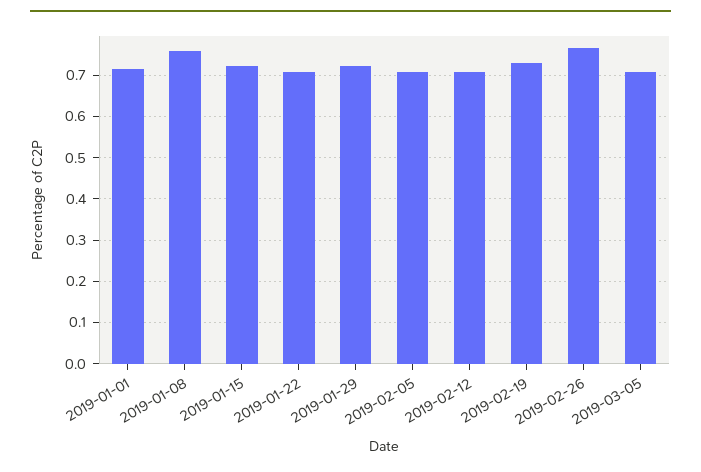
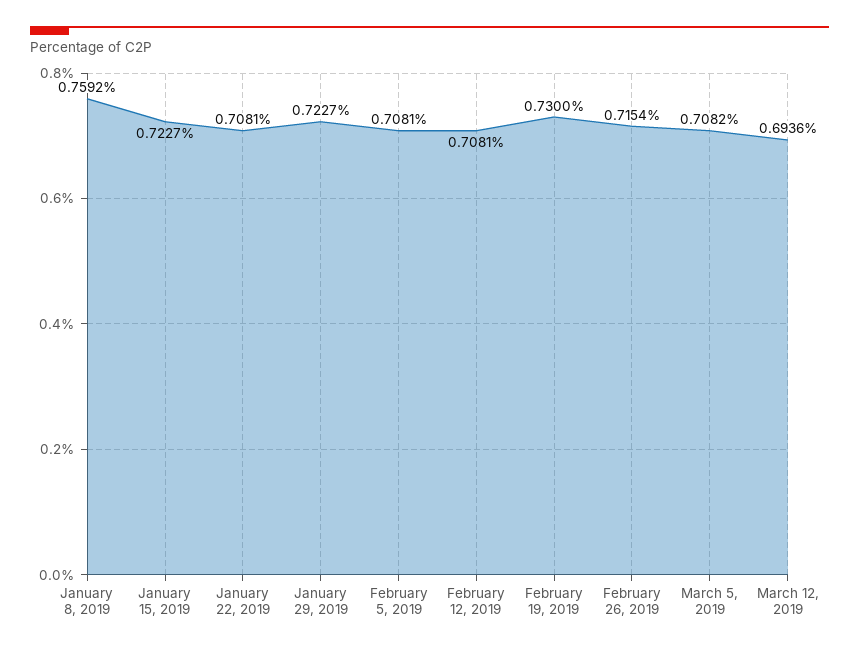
2019-01-01: 0.72 -> none
2019-02-26: 0.76 -> 0.7154
March 12, 2019: none -> 0.6936

